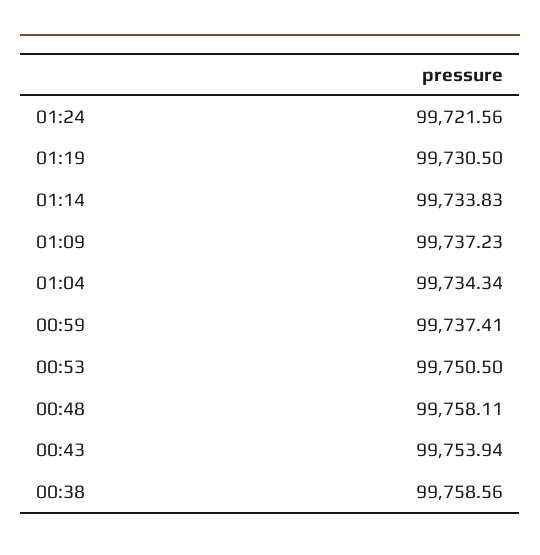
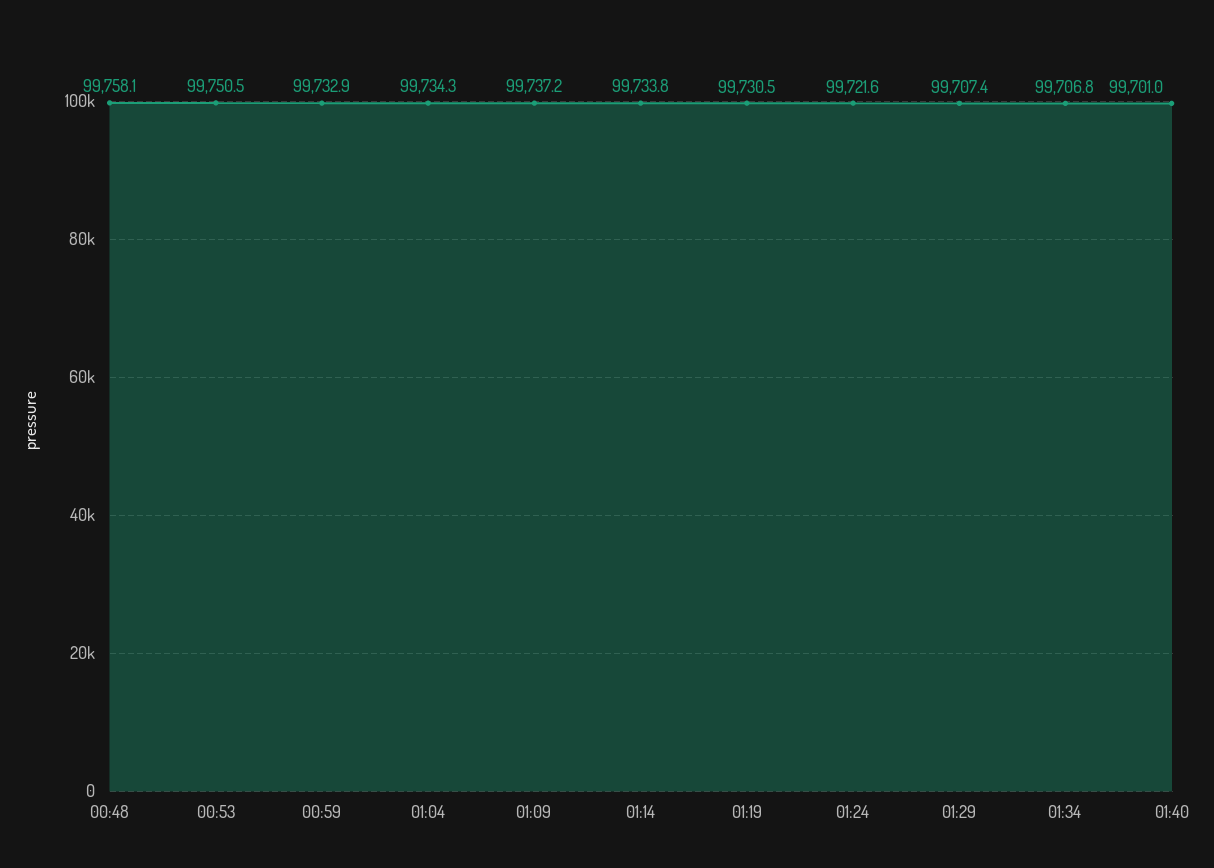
00:59: 99737.41 -> 99732.9
00:43: 99753.94 -> none
00:38: 99758.56 -> none
01:29: none -> 99707.4
01:34: none -> 99706.8
01:40: none -> 99701

